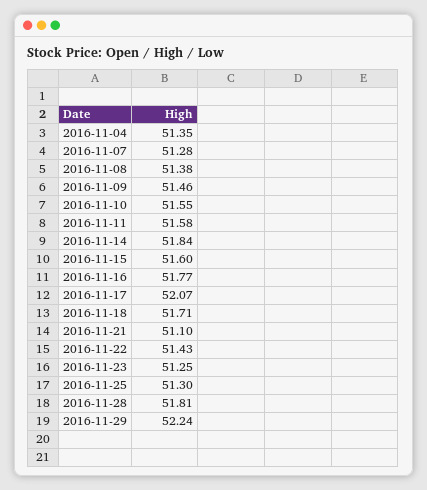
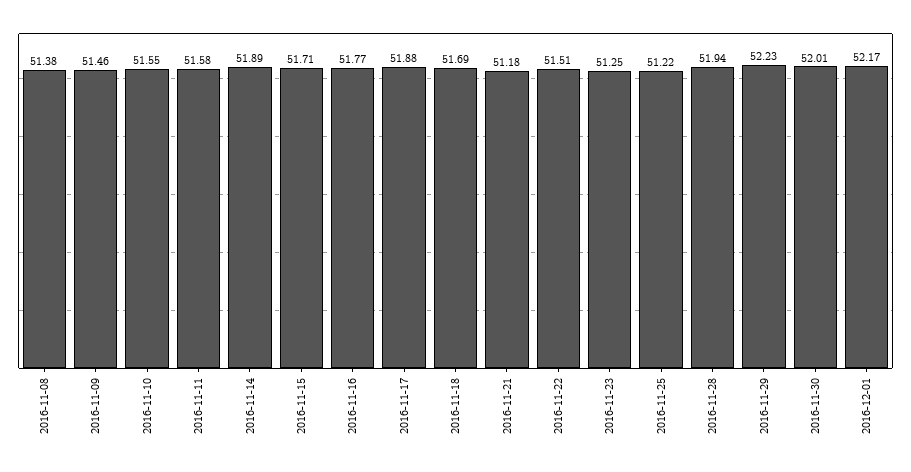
2016-11-04: 51.35 -> none
2016-11-07: 51.28 -> none
2016-11-14: 51.84 -> 51.89
2016-11-15: 51.6 -> 51.71
2016-11-17: 52.07 -> 51.88
2016-11-18: 51.71 -> 51.69
2016-11-21: 51.1 -> 51.18
2016-11-22: 51.43 -> 51.51
2016-11-25: 51.3 -> 51.22
2016-11-28: 51.81 -> 51.94
2016-11-29: 52.24 -> 52.23
2016-11-30: none -> 52.01
2016-12-01: none -> 52.17

